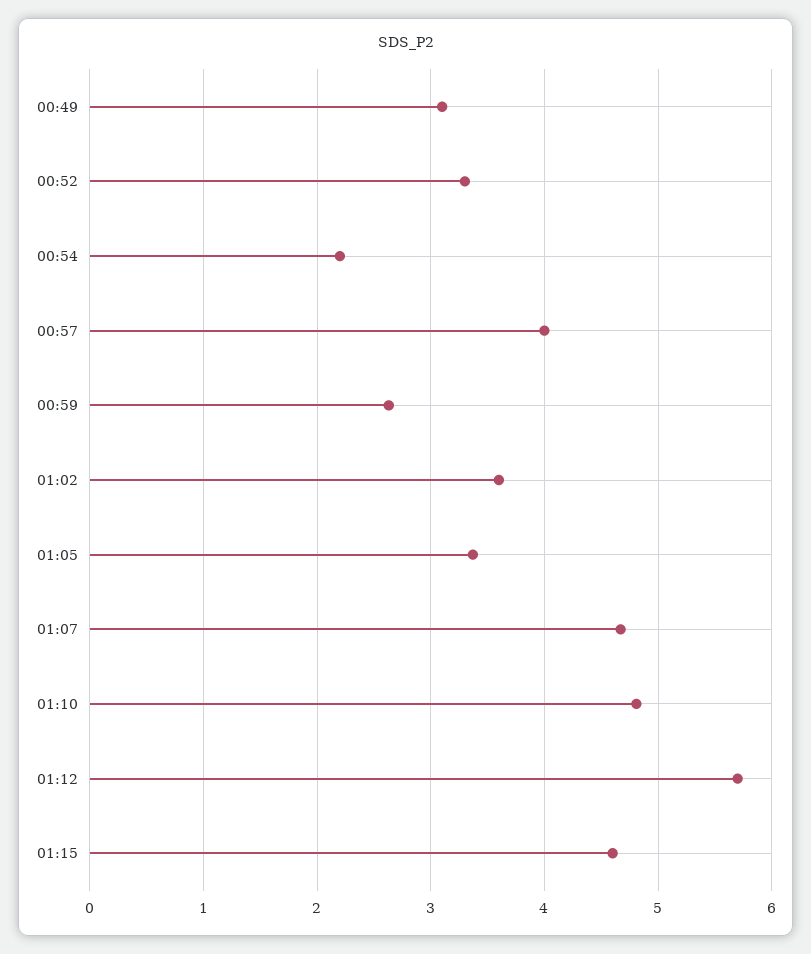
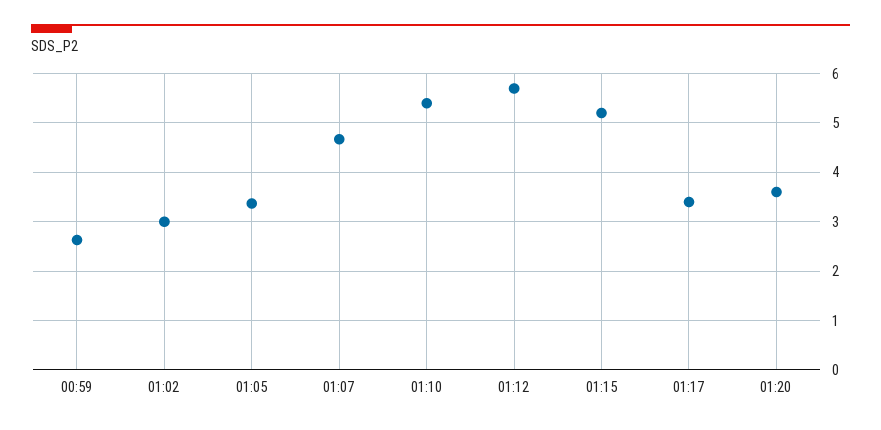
00:49: 3.1 -> none
00:52: 3.3 -> none
00:54: 2.2 -> none
00:57: 4 -> none
01:02: 3.6 -> 3
01:10: 4.8 -> 5.4
01:15: 4.6 -> 5.2
01:17: none -> 3.4
01:20: none -> 3.6

